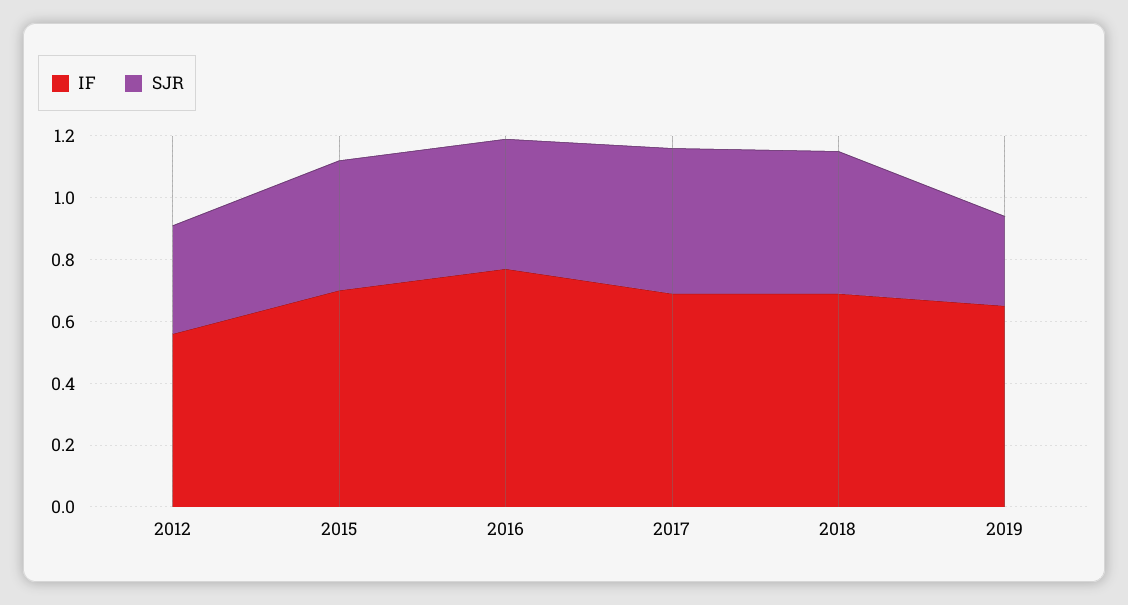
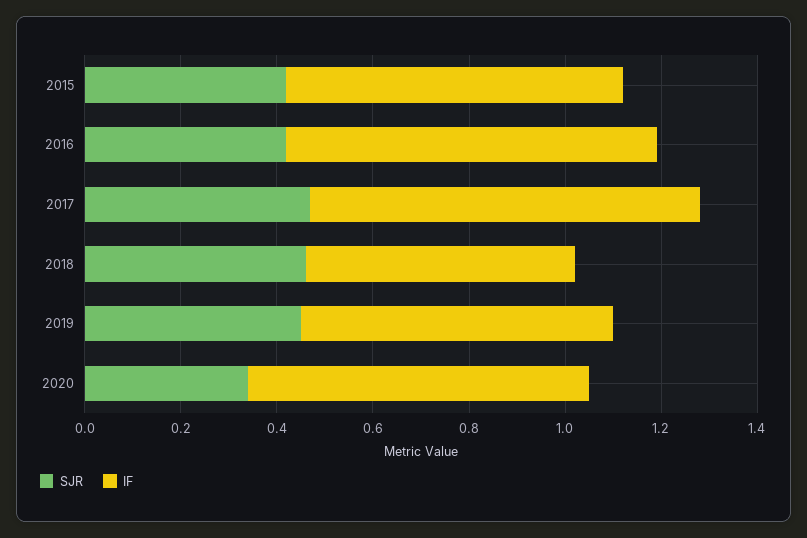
IF, 2012: 0.55 -> none
SJR, 2012: 0.35 -> none
IF, 2017: 0.7 -> 0.8
IF, 2018: 0.7 -> 0.55
SJR, 2019: 0.3 -> 0.45
SJR, 2020: none -> 0.35
IF, 2020: none -> 0.7

